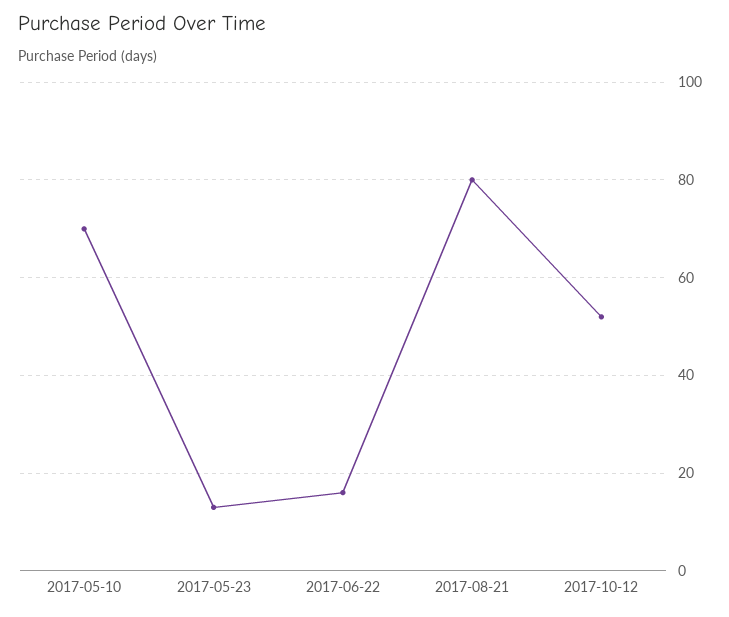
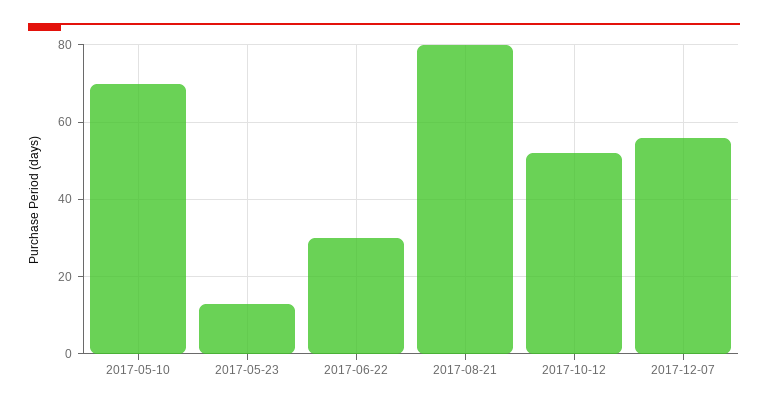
2017-06-22: 15 -> 30
2017-12-07: none -> 55

